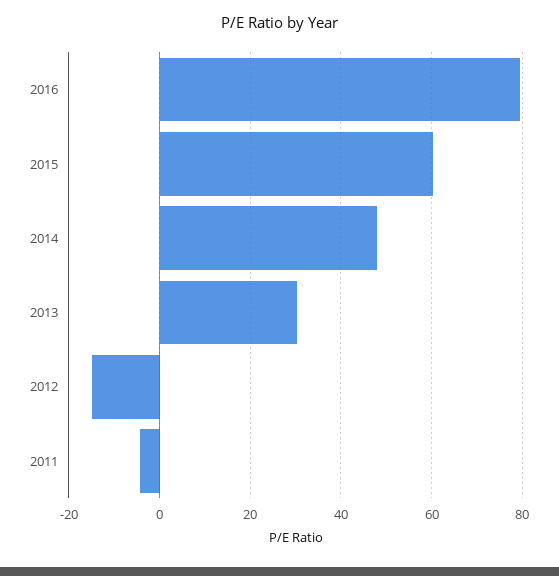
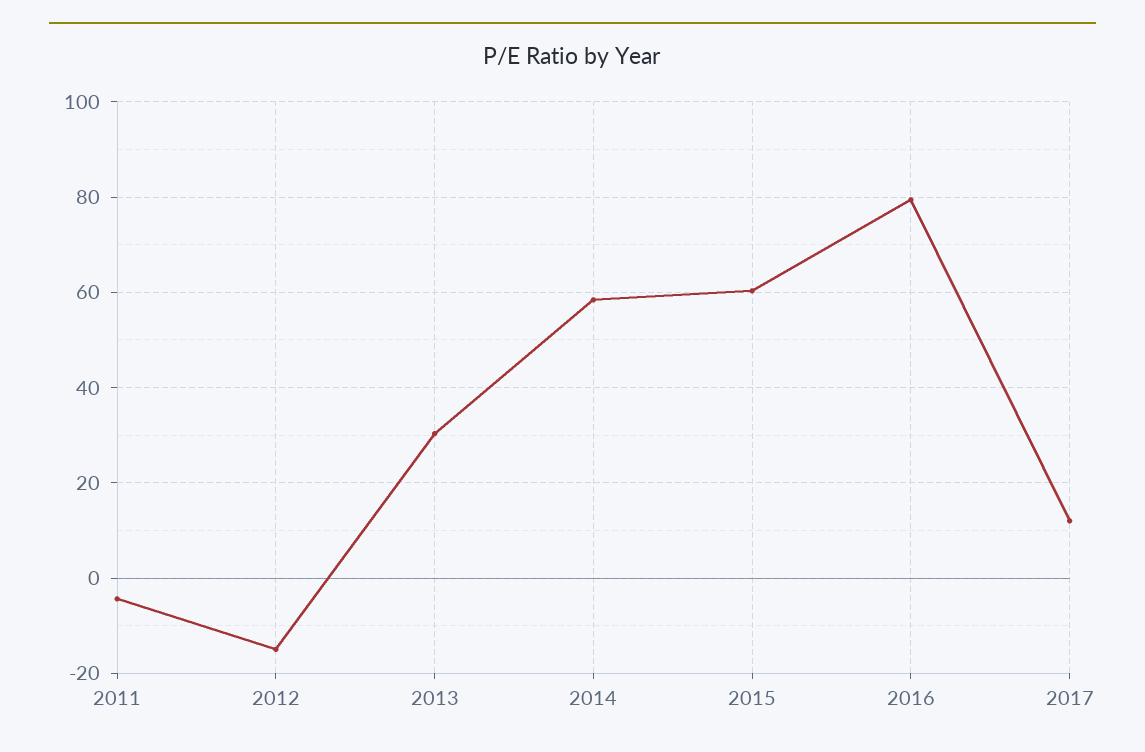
2014: 48 -> 58
2017: none -> 12

